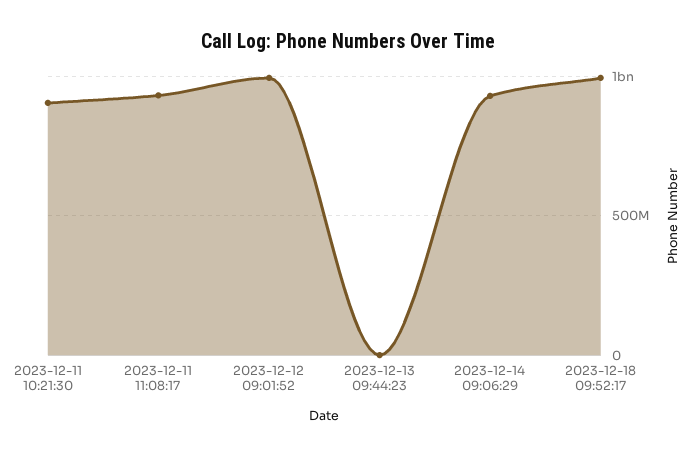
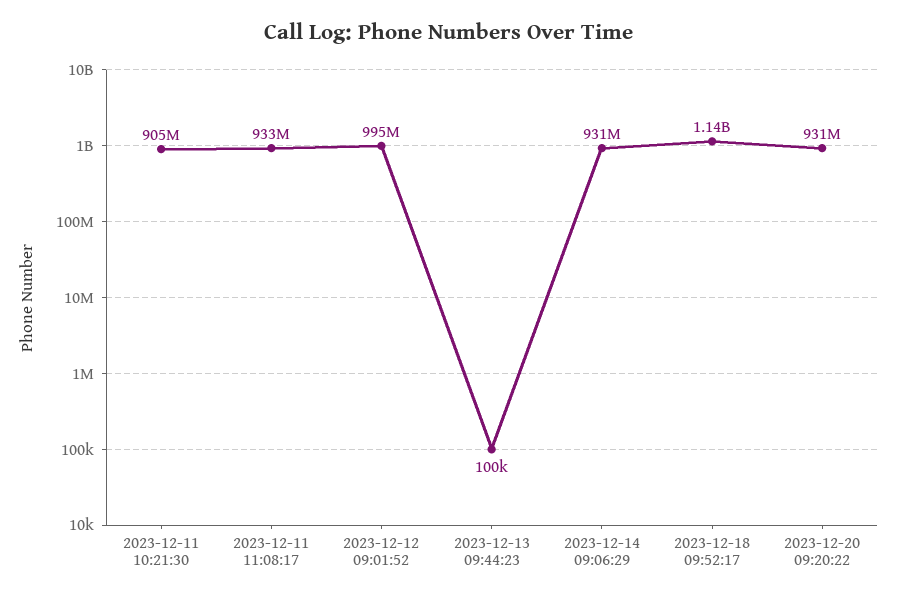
2023-12-18 09:52:17: 1000000000 -> 1140000000
2023-12-20 09:20:22: none -> 931000000

